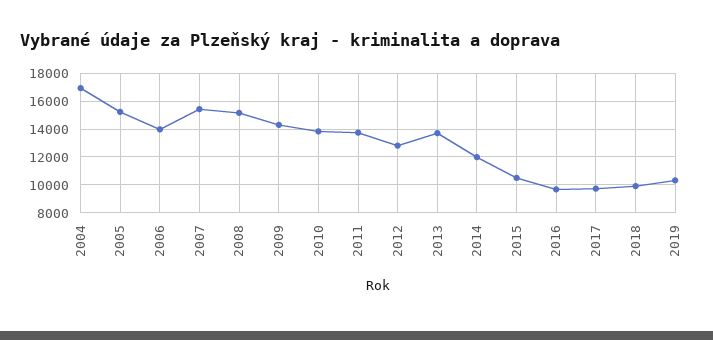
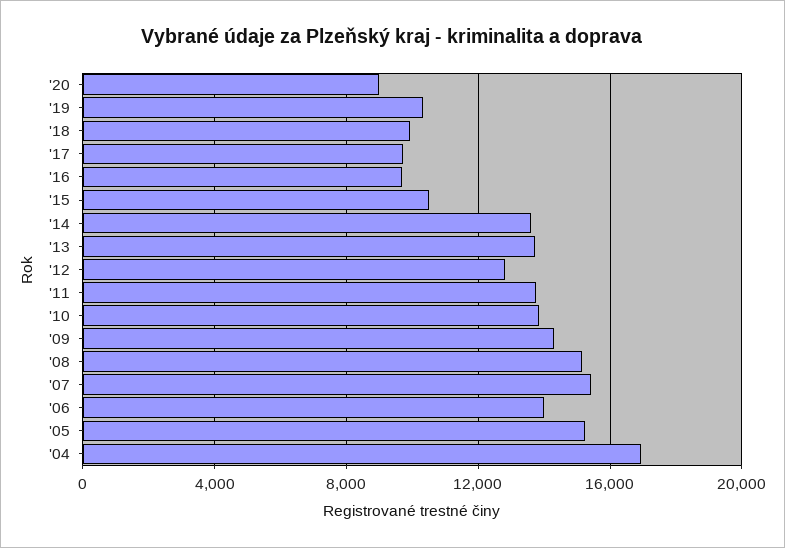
2014: 12000 -> 13500
'20: none -> 9000

